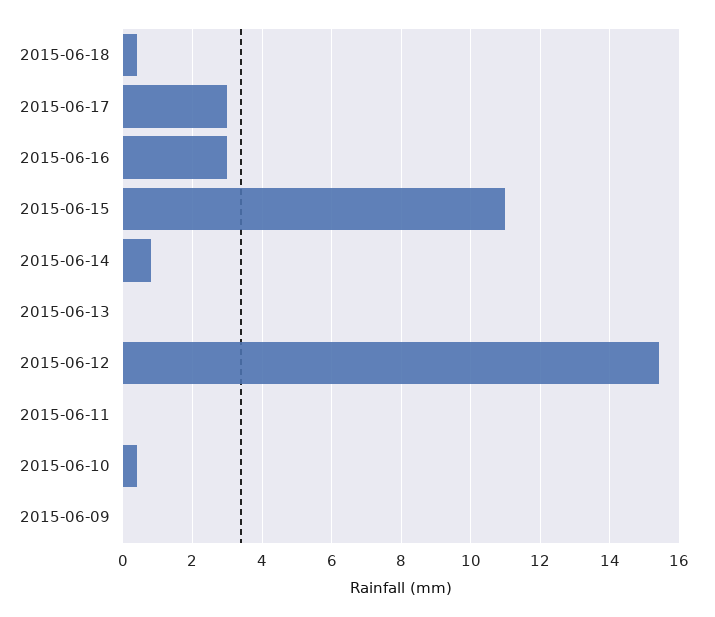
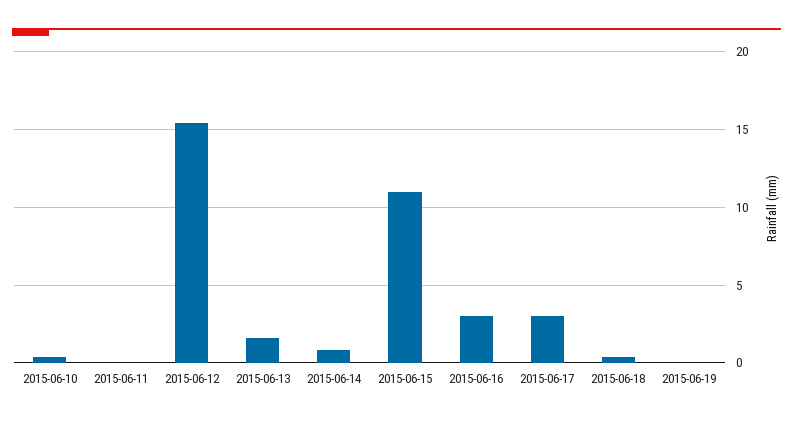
2015-06-13: 0 -> 1.5
2015-06-09: 0 -> none
2015-06-19: none -> 0

